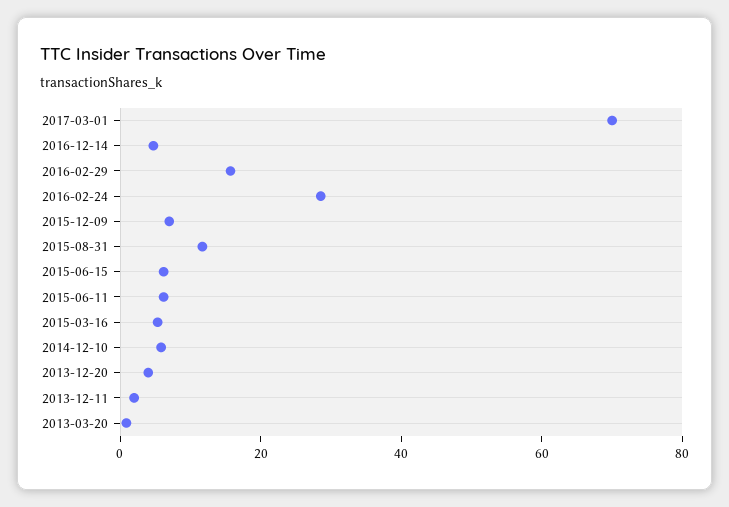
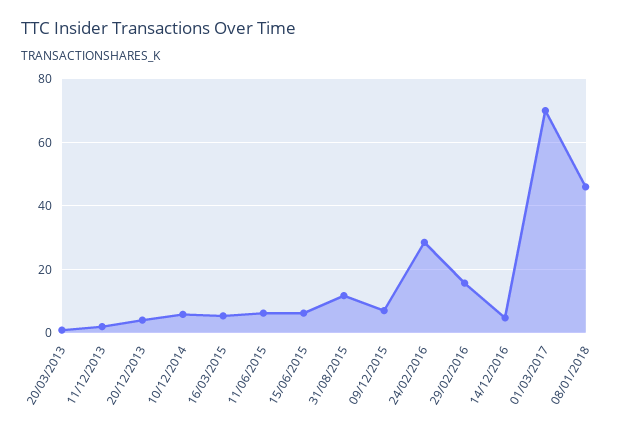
08/01/2018: none -> 46

